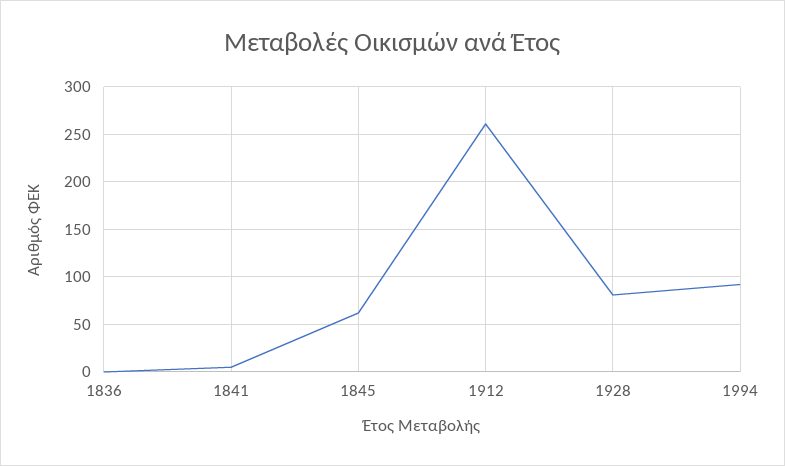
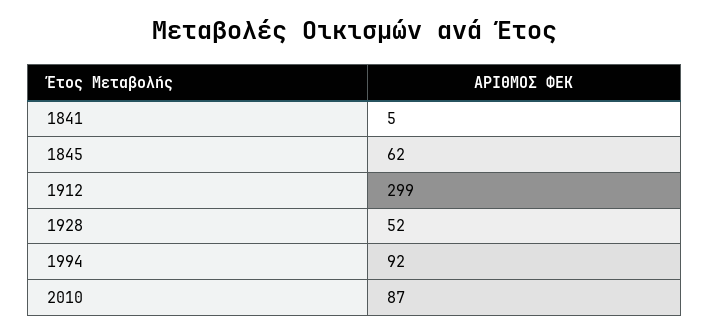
1836: 0 -> none
1912: 260 -> 299
1928: 80 -> 52
2010: none -> 87

